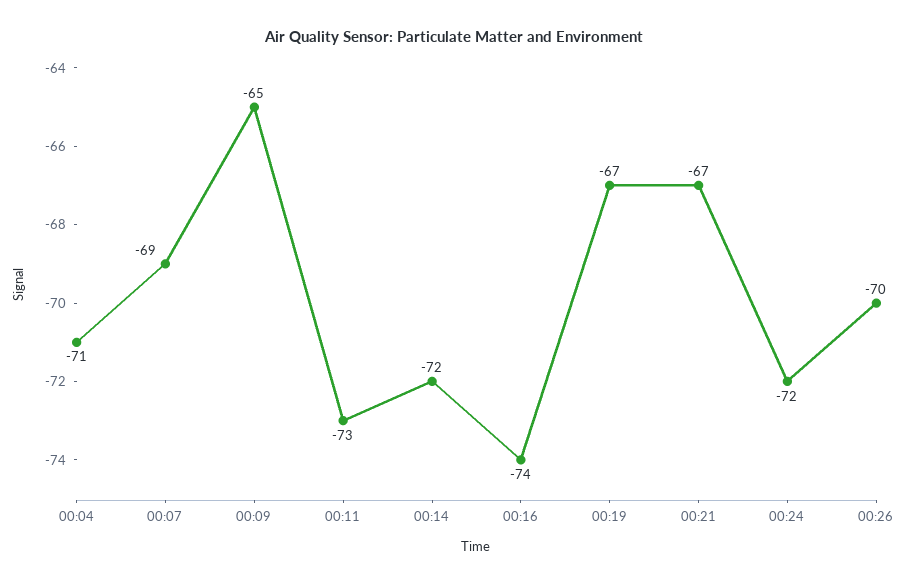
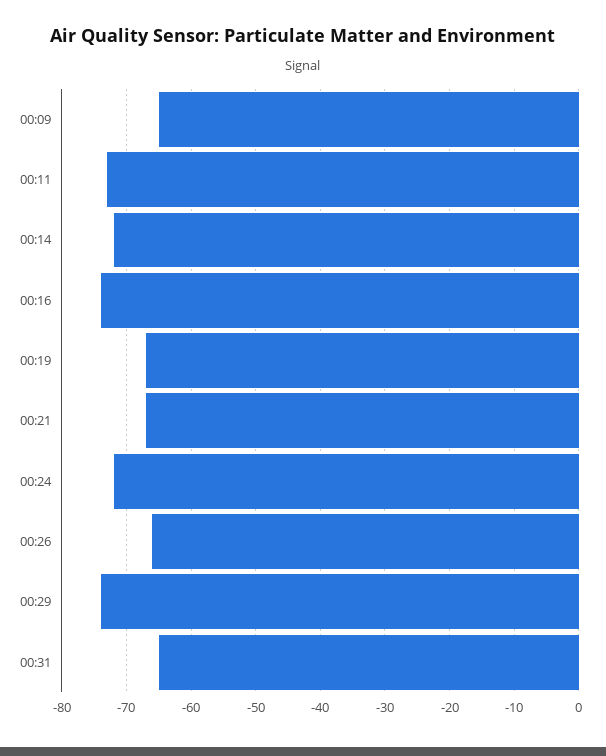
00:04: -71 -> none
00:07: -69 -> none
00:26: -70 -> -66
00:29: none -> -74
00:31: none -> -65

